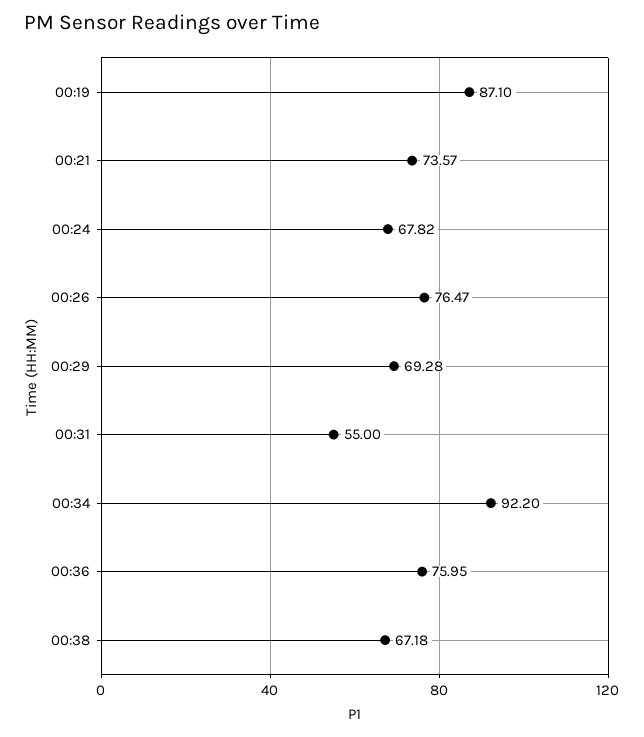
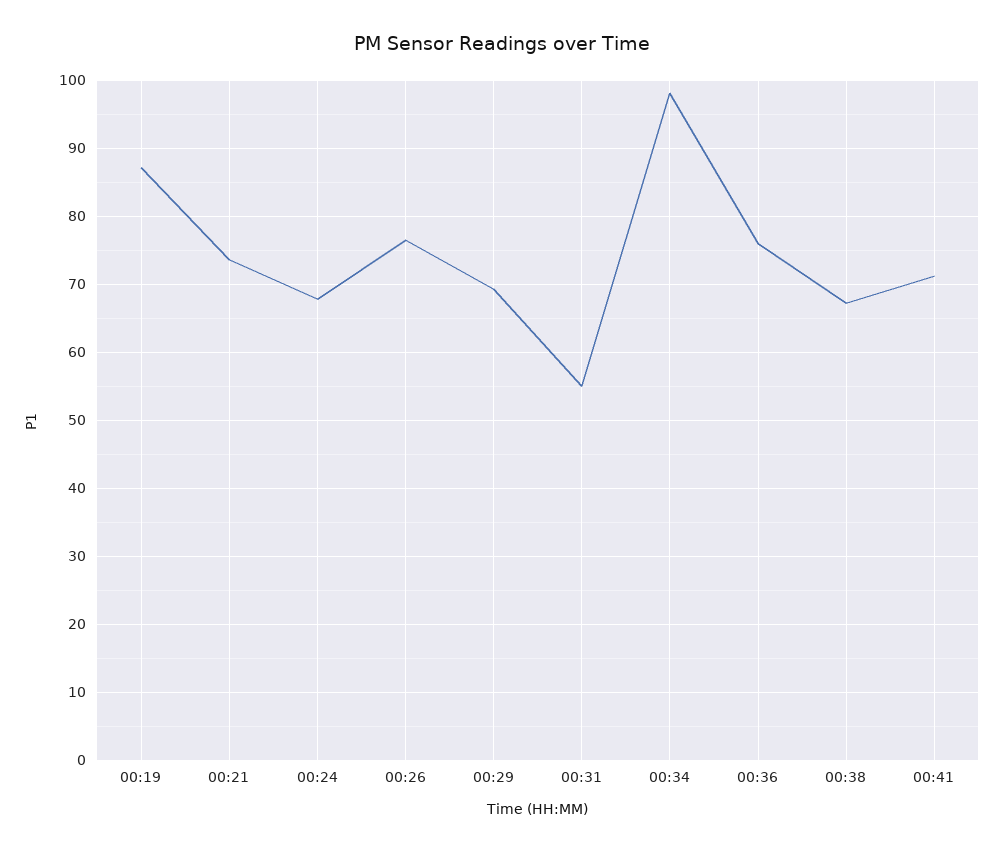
00:34: 92.2 -> 98
00:41: none -> 71

